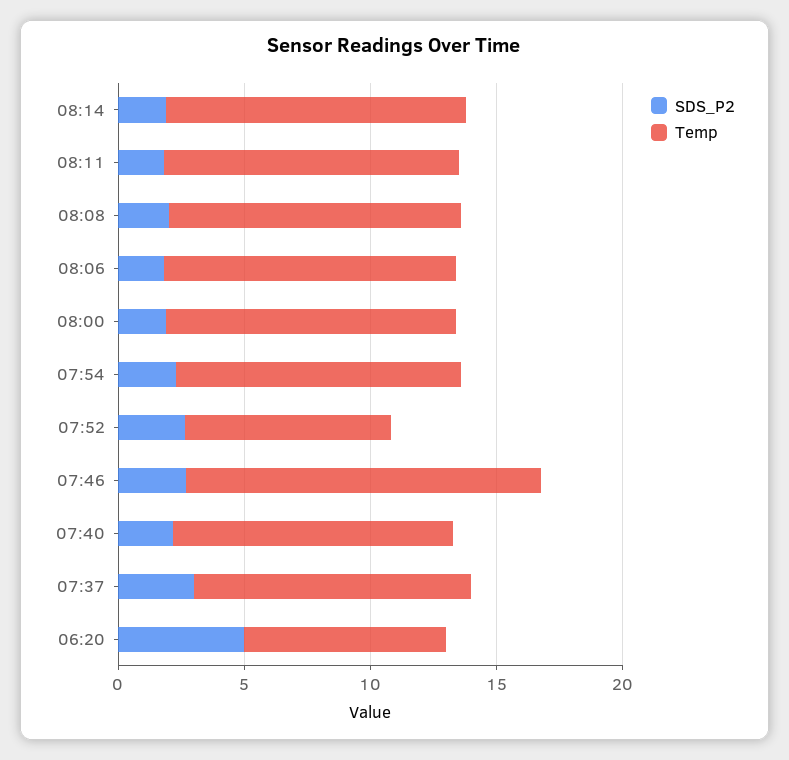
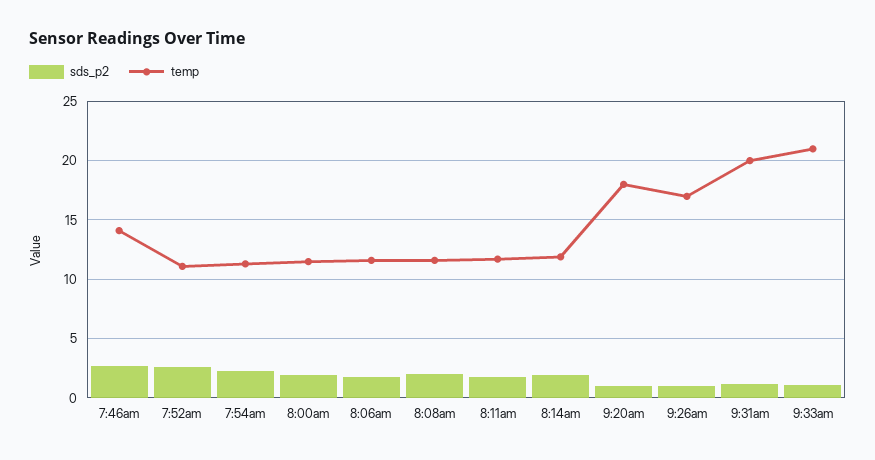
Temp, 07:52: 8 -> 11
SDS_P2, 07:40: 2 -> none
Temp, 07:40: 11 -> none
SDS_P2, 07:37: 3 -> none
Temp, 07:37: 11 -> none
SDS_P2, 06:20: 5 -> none
Temp, 06:20: 8 -> none
SDS_P2, 9:20am: none -> 1
Temp, 9:20am: none -> 18
SDS_P2, 9:26am: none -> 1
Temp, 9:26am: none -> 17
SDS_P2, 9:31am: none -> 1
Temp, 9:31am: none -> 20
SDS_P2, 9:33am: none -> 1
Temp, 9:33am: none -> 21

